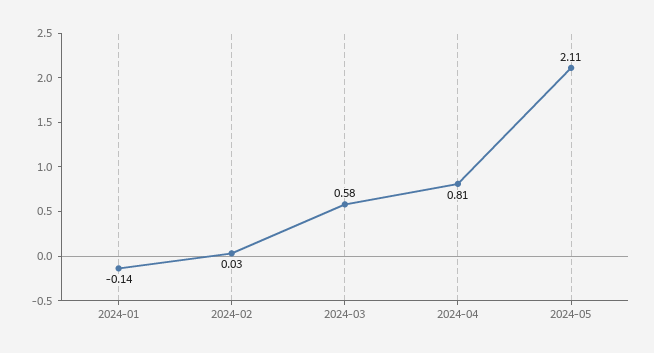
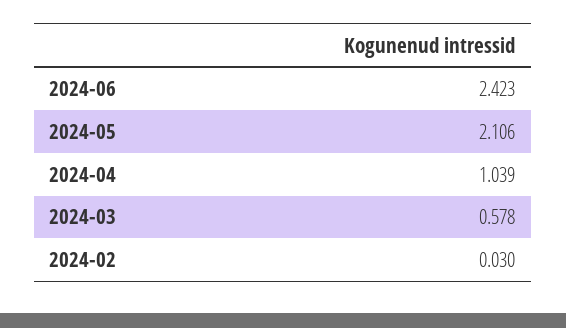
2024-01: -0.14 -> none
2024-04: 0.81 -> 1.039
2024-06: none -> 2.423

